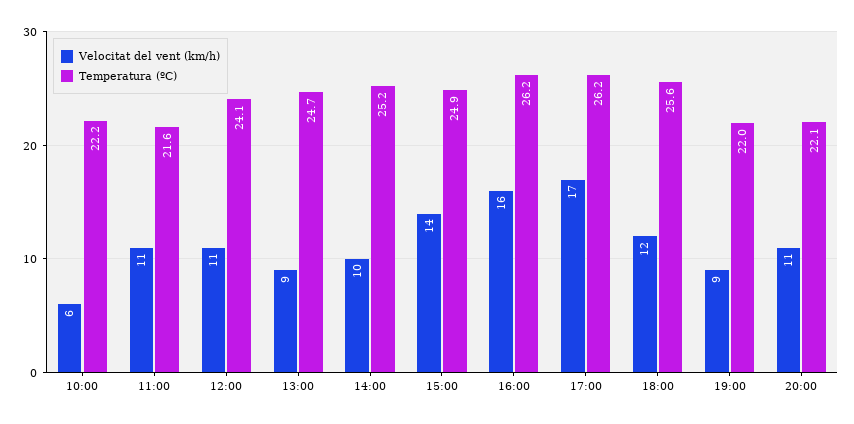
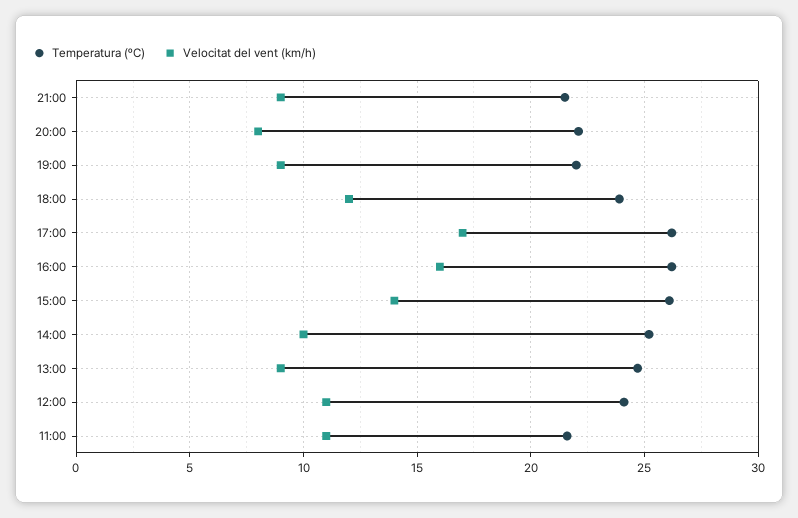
Velocitat del vent (km/h), 10:00: 6 -> none
Temperatura (ºC), 10:00: 22.2 -> none
Temperatura (ºC), 15:00: 24.9 -> 26
Temperatura (ºC), 18:00: 25.6 -> 24
Velocitat del vent (km/h), 20:00: 11 -> 8
Temperatura (ºC), 21:00: none -> 21.5
Velocitat del vent (km/h), 21:00: none -> 9

